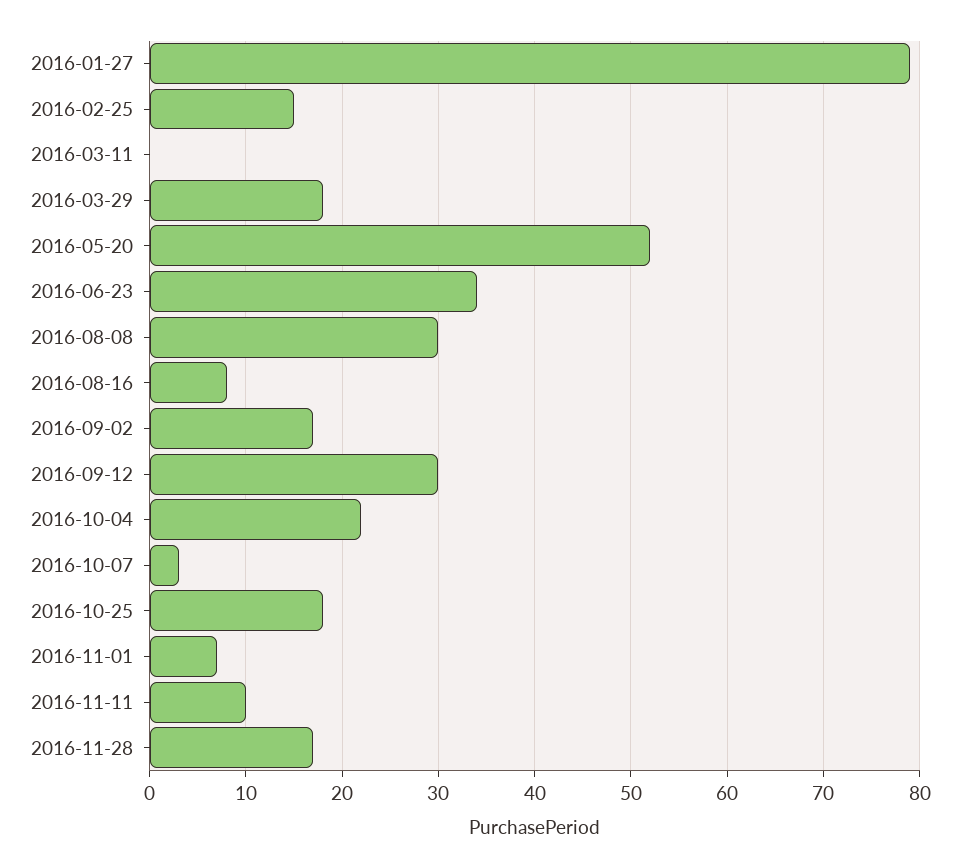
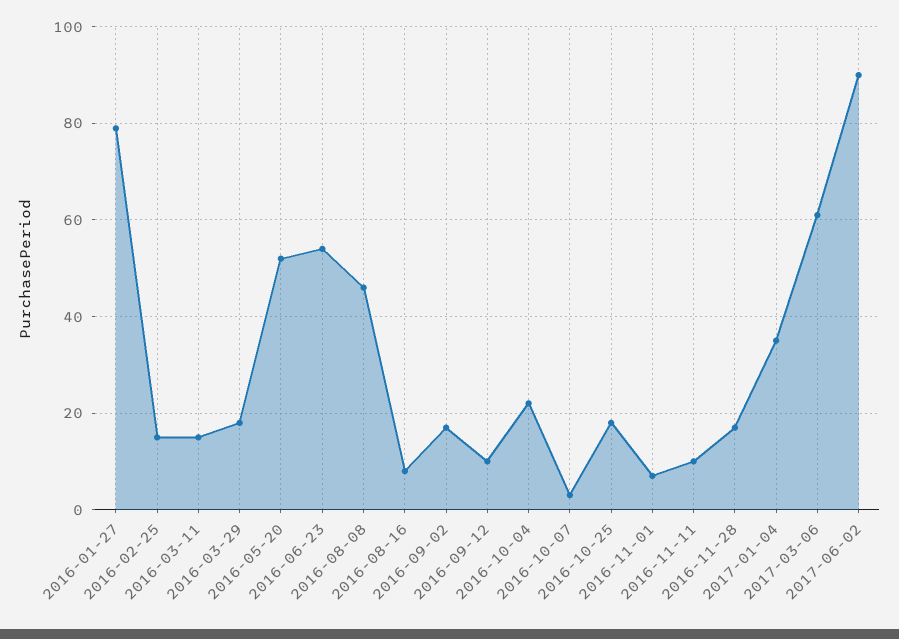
2016-03-11: 0 -> 15
2016-06-23: 34 -> 55
2016-08-08: 30 -> 45
2016-09-12: 30 -> 10
2017-01-04: none -> 35
2017-03-06: none -> 60
2017-06-02: none -> 90

